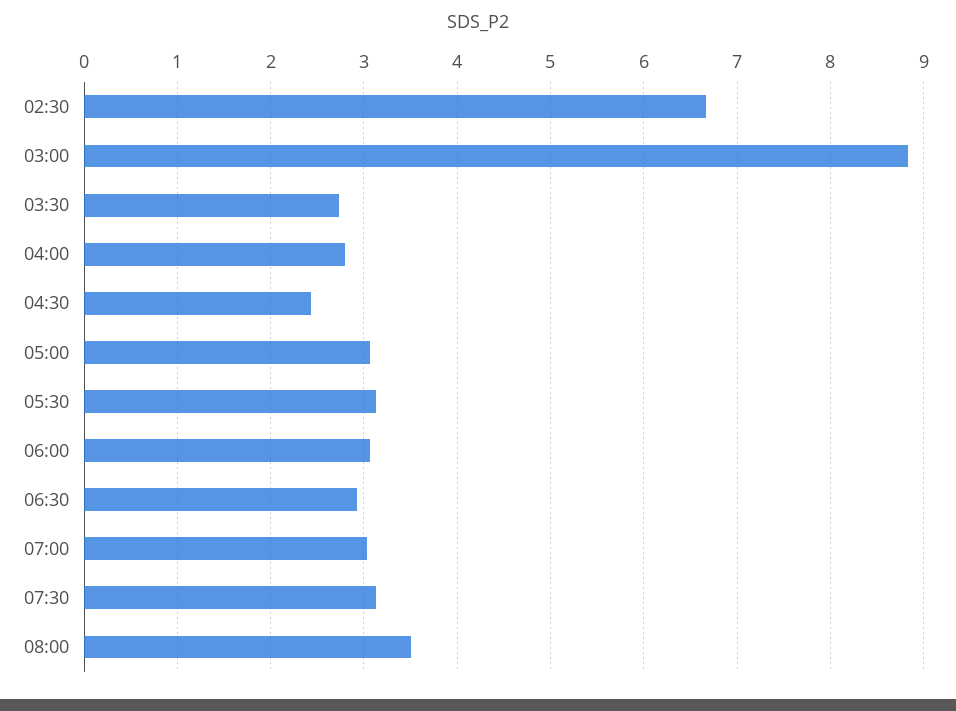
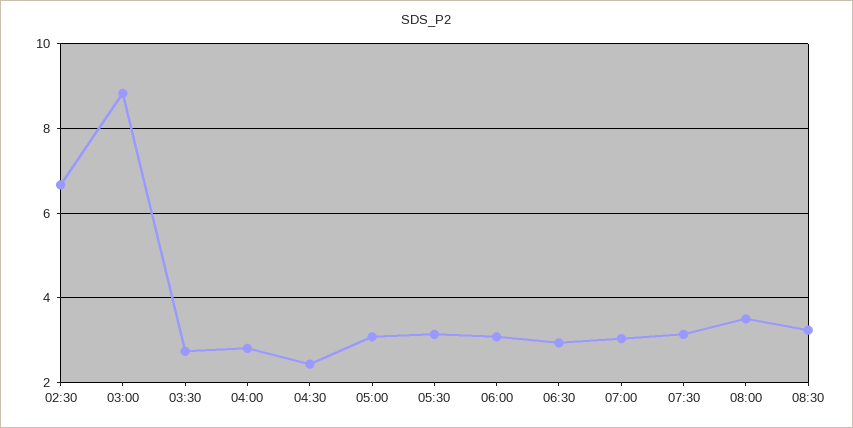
08:30: none -> 3.2

